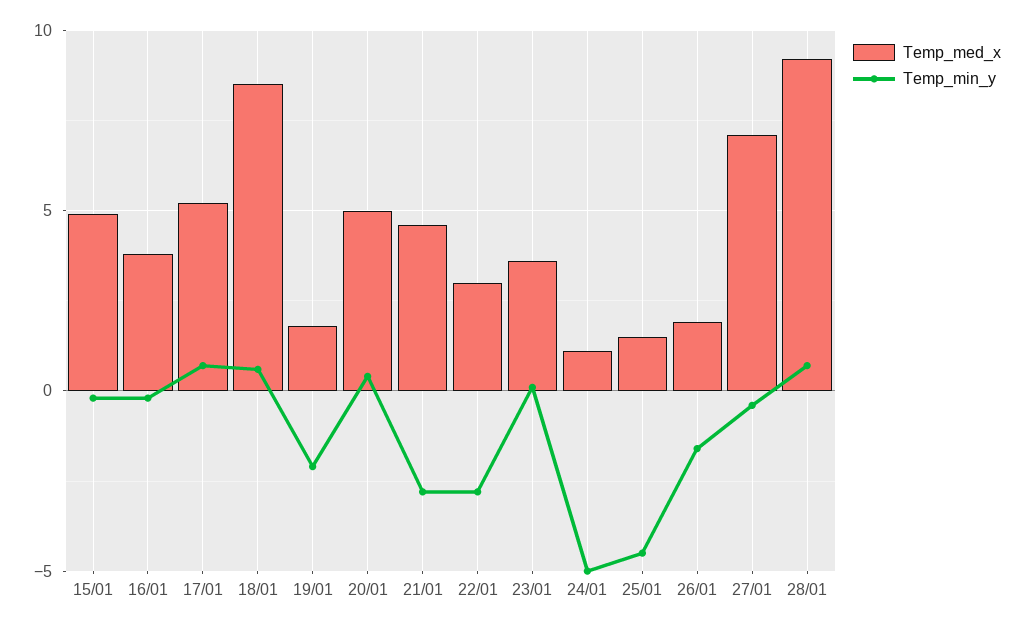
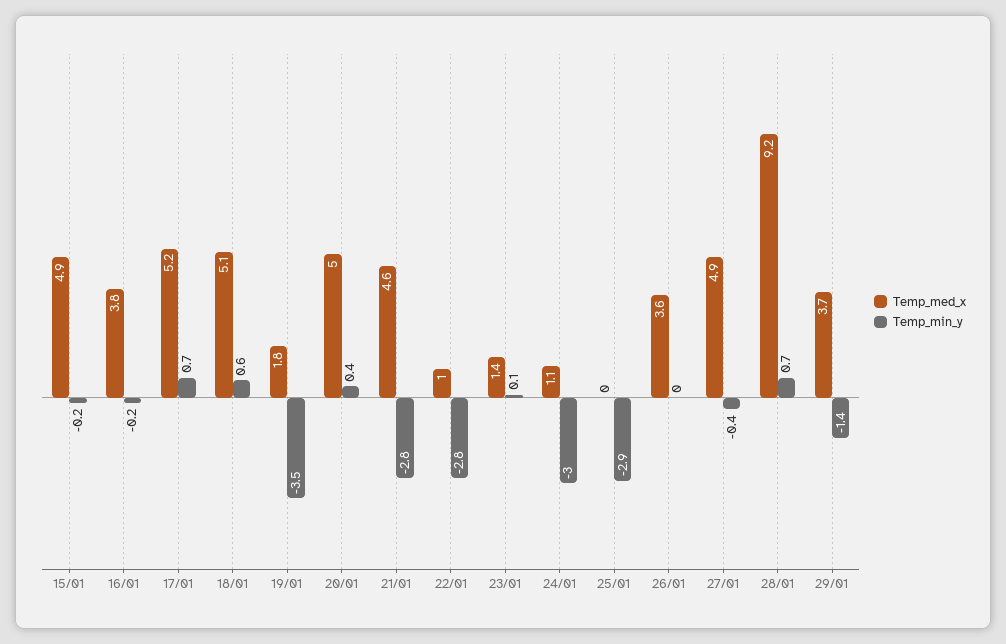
Temp_med_x, 18/01: 8.5 -> 5.1
Temp_min_y, 19/01: -2 -> -3.5
Temp_med_x, 22/01: 3 -> 1
Temp_med_x, 23/01: 3.5 -> 1.4
Temp_min_y, 24/01: -5 -> -3
Temp_med_x, 25/01: 1.5 -> 0
Temp_min_y, 25/01: -4.5 -> -2.9
Temp_med_x, 26/01: 2 -> 3.6
Temp_min_y, 26/01: -1.5 -> 0
Temp_med_x, 27/01: 7 -> 4.9
Temp_med_x, 29/01: none -> 3.7
Temp_min_y, 29/01: none -> -1.4

